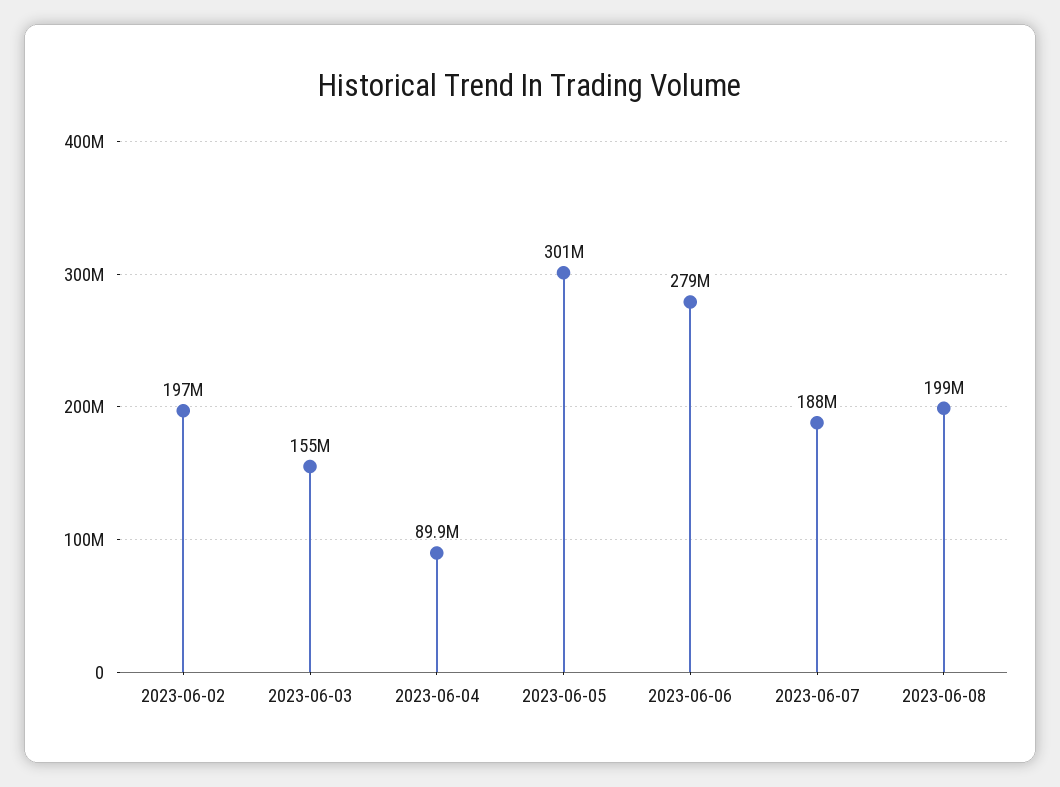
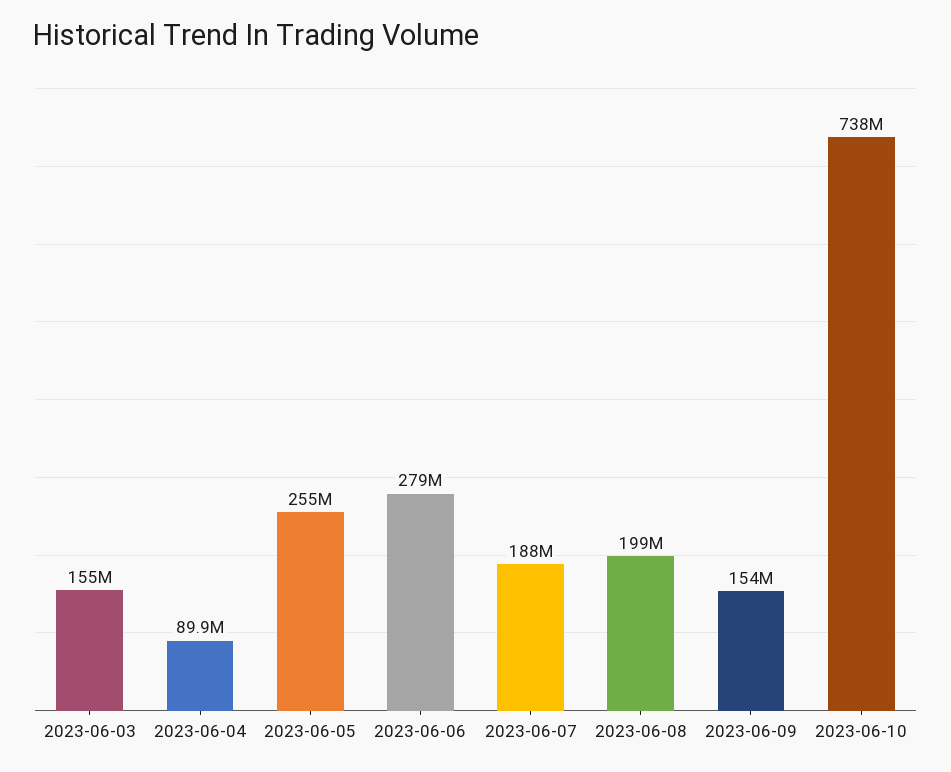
2023-06-02: 197000000 -> none
2023-06-05: 301000000 -> 255000000
2023-06-09: none -> 154000000
2023-06-10: none -> 738000000

